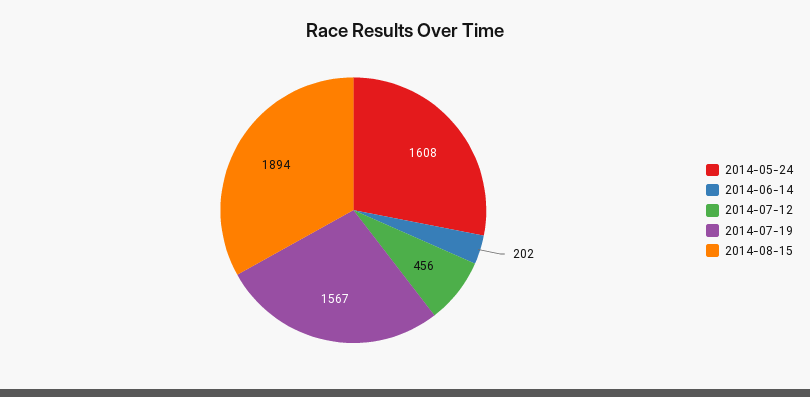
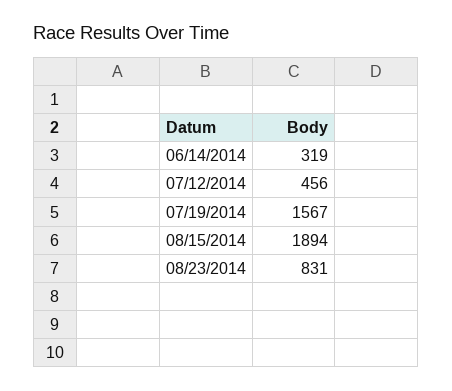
2014-05-24: 1608 -> none
2014-06-14: 202 -> 319
08/23/2014: none -> 831

